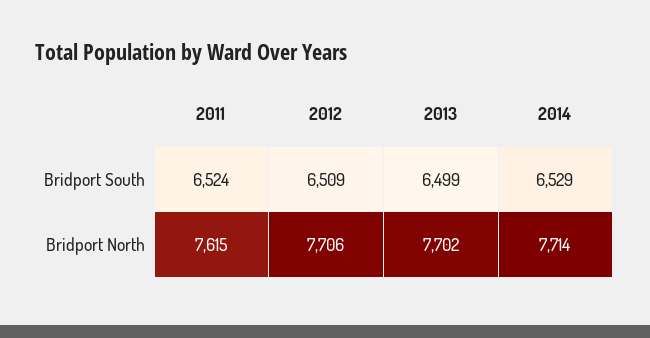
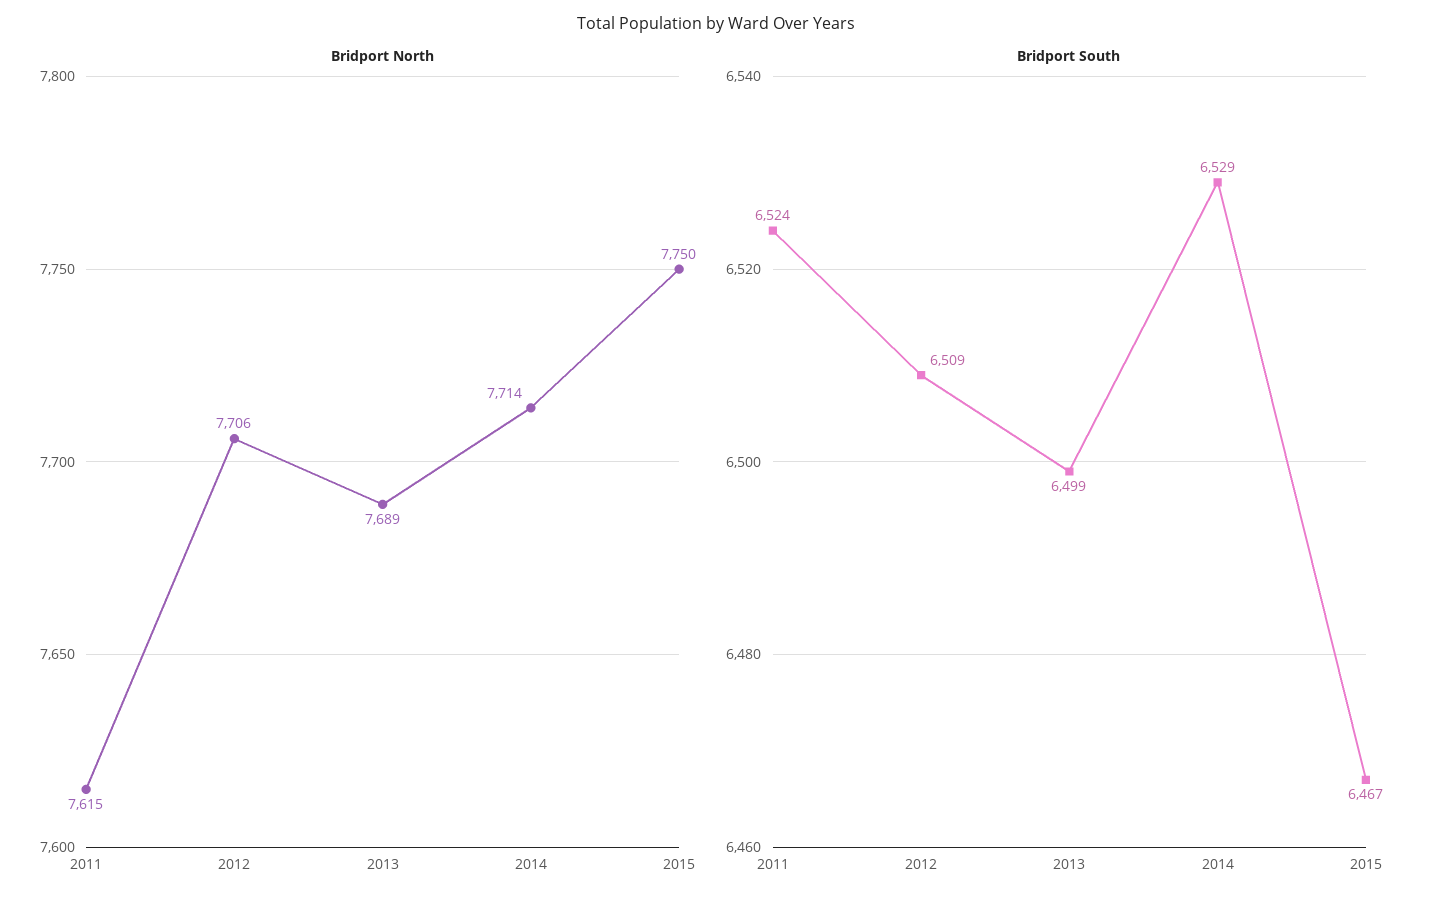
Bridport North, 2013: 7702 -> 7689
Bridport North, 2015: none -> 7750
Bridport South, 2015: none -> 6467

